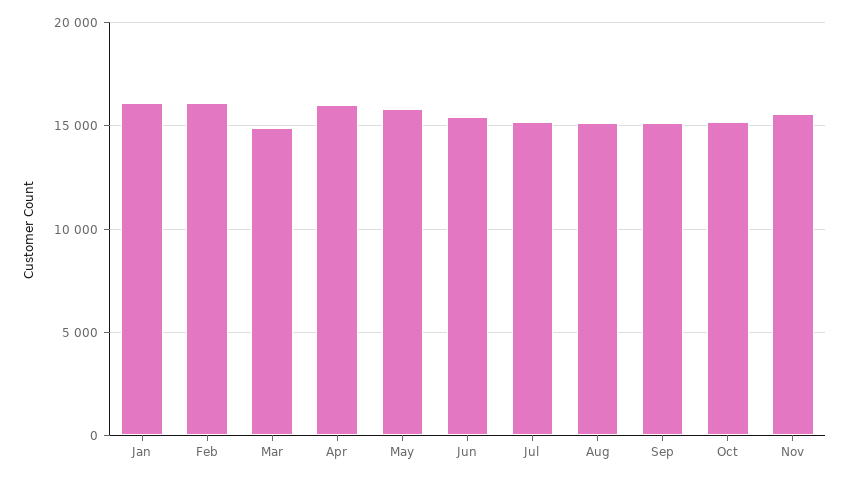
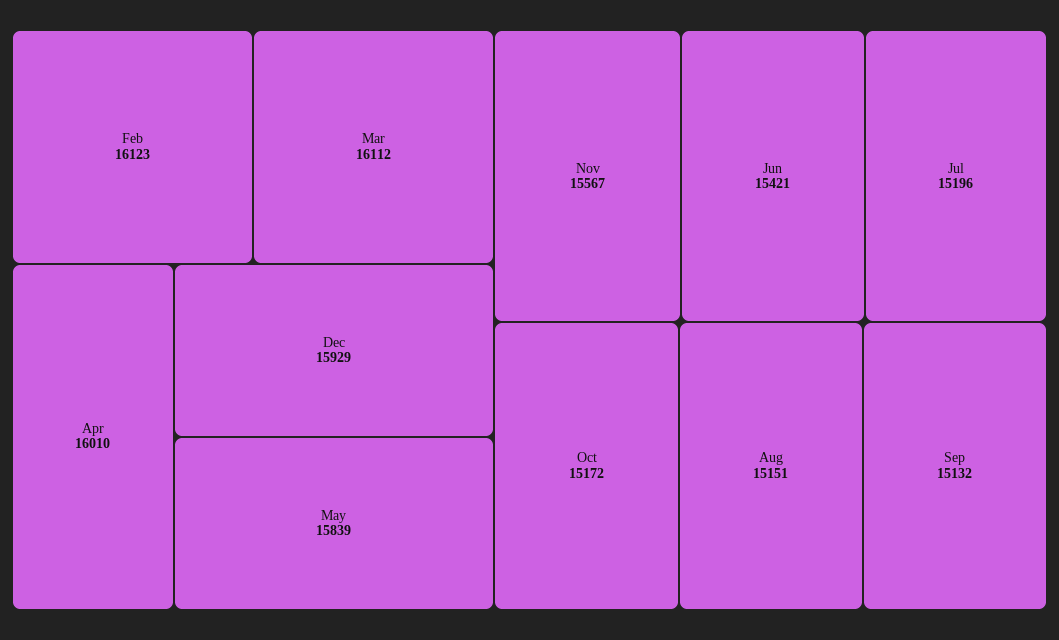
Jan: 16000 -> none
Mar: 15000 -> 16112
Dec: none -> 15929

